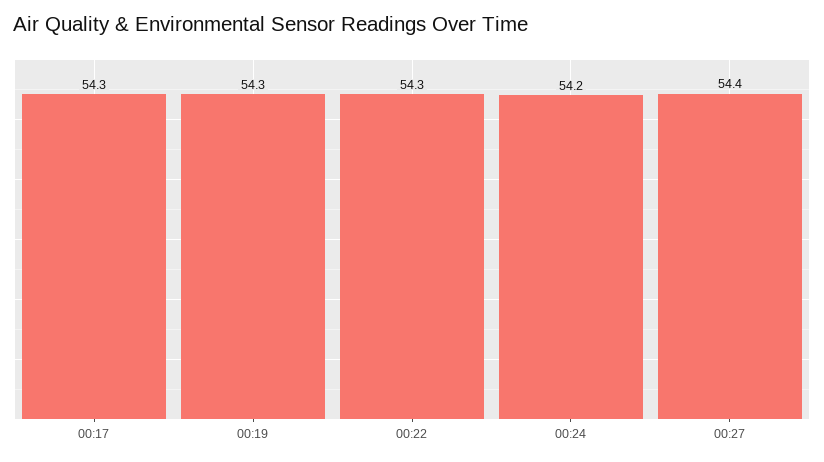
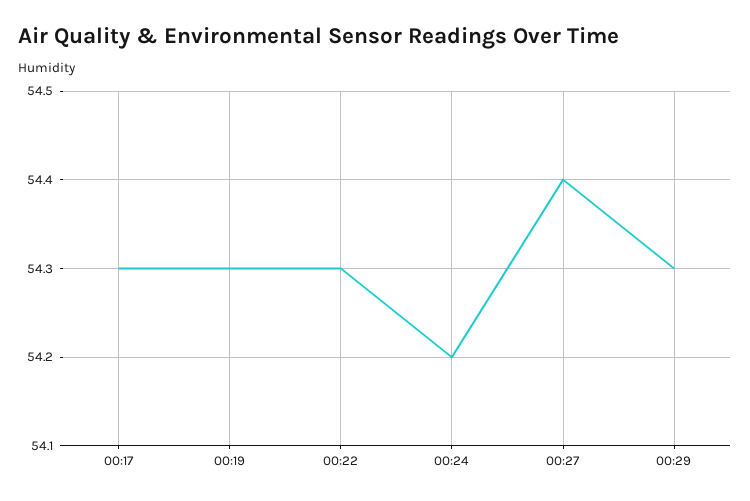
00:29: none -> 54.3

